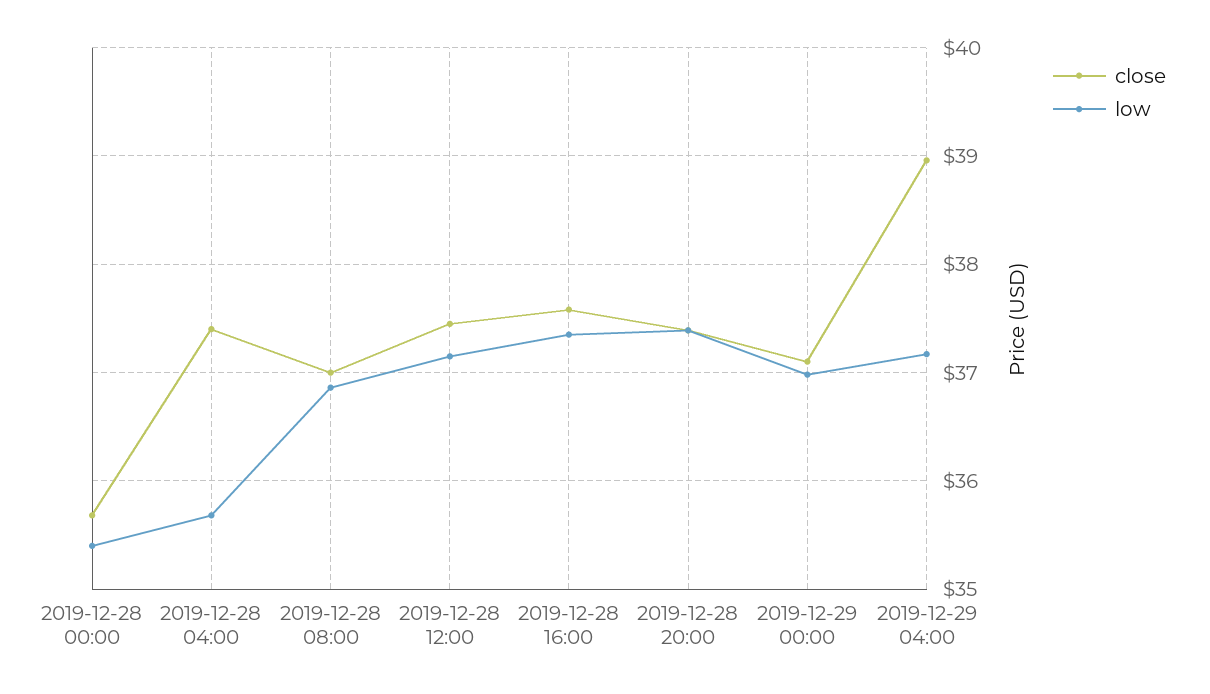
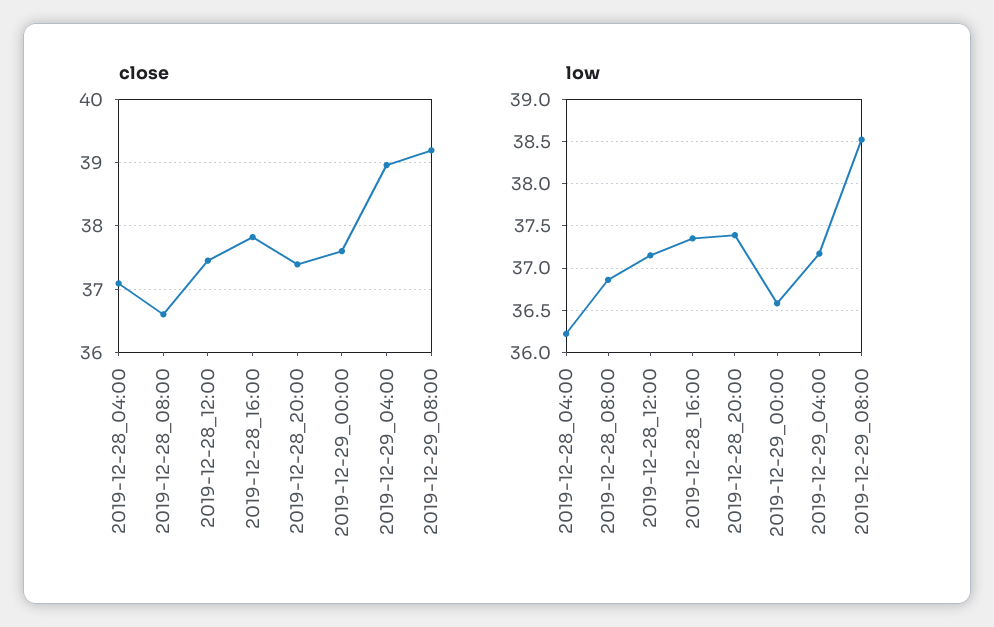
close, 2019-12-28 00:00: 35.7 -> none
low, 2019-12-28 00:00: 35.4 -> none
close, 2019-12-28 04:00: 37.4 -> 37.1
low, 2019-12-28 04:00: 35.7 -> 36.2
close, 2019-12-28 08:00: 37 -> 36.6
close, 2019-12-28 16:00: 37.6 -> 37.8
close, 2019-12-29 00:00: 37.1 -> 37.6
low, 2019-12-29 00:00: 37 -> 36.6
close, 2019-12-29_08:00: none -> 39.2
low, 2019-12-29_08:00: none -> 38.5

